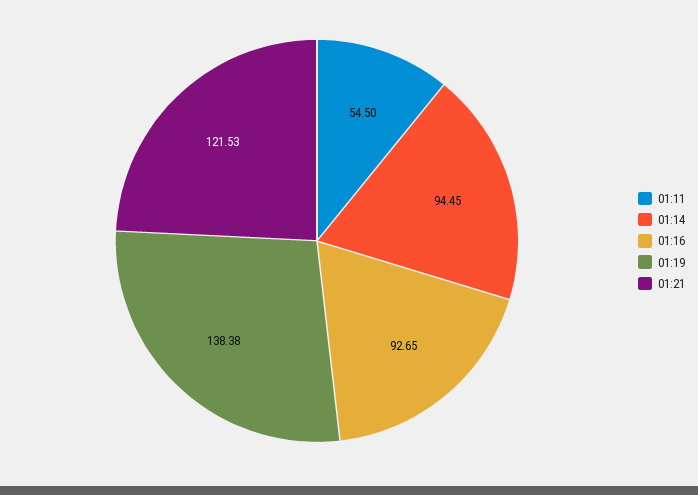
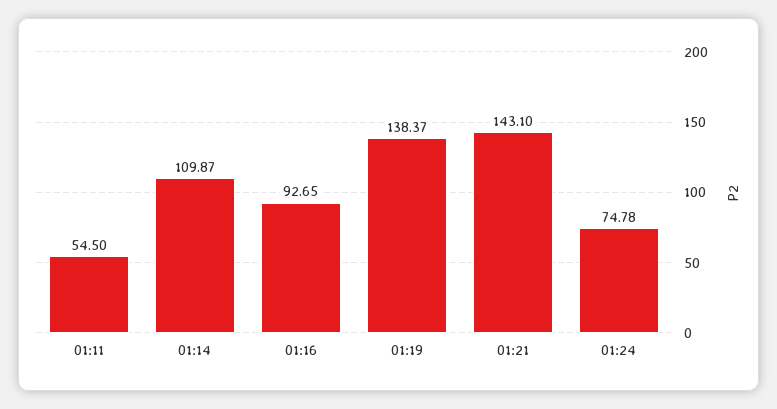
01:14: 94.45 -> 109.87
01:19: 138.38 -> 138.37
01:21: 121.53 -> 143.1
01:24: none -> 74.78

